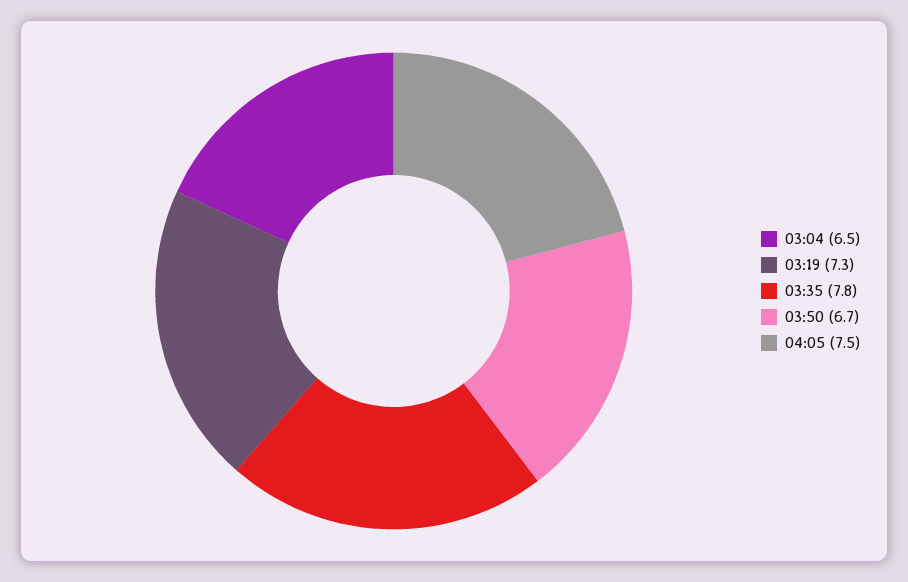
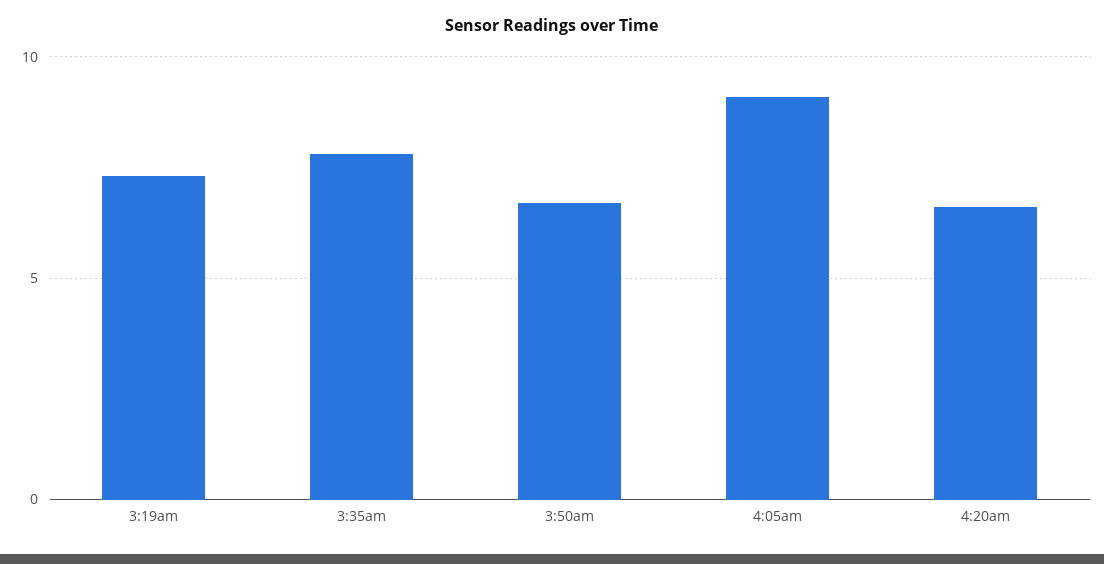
03:04: 6.5 -> none
04:05: 7.5 -> 9
4:20am: none -> 6.5

